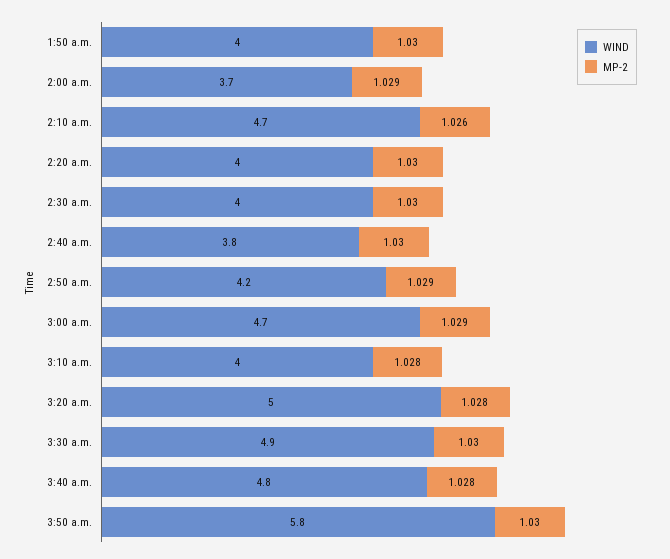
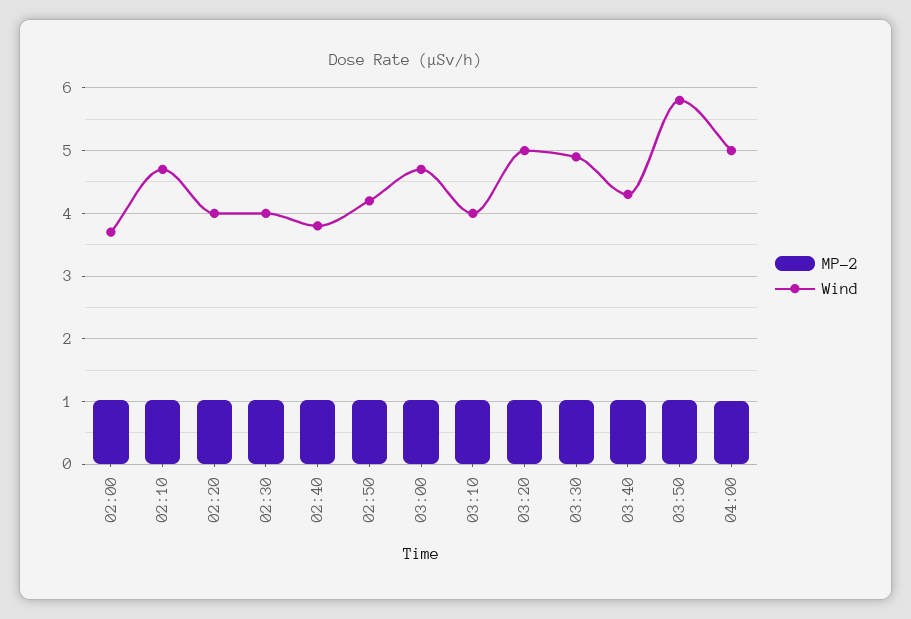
WIND, 1:50 a.m.: 4 -> none
MP-2, 1:50 a.m.: 1.03 -> none
WIND, 3:40 a.m.: 4.8 -> 4.3
MP-2, 04:00: none -> 1
WIND, 04:00: none -> 5

